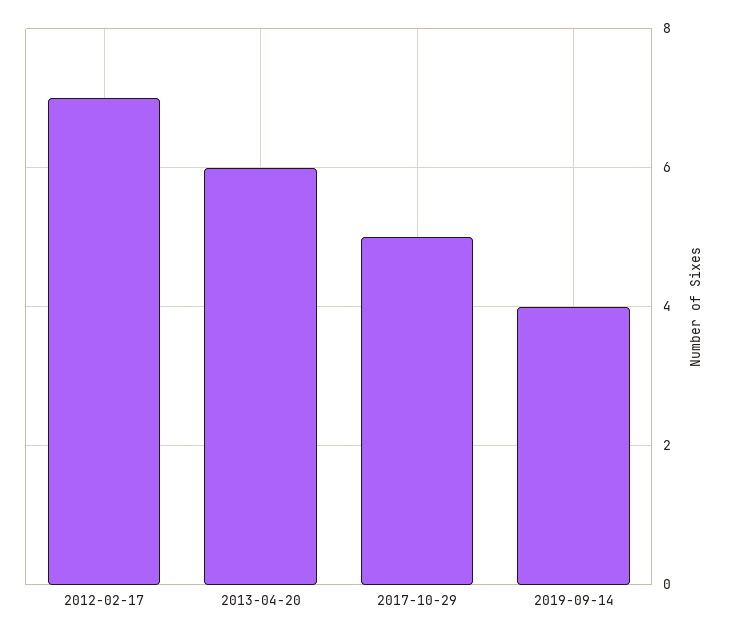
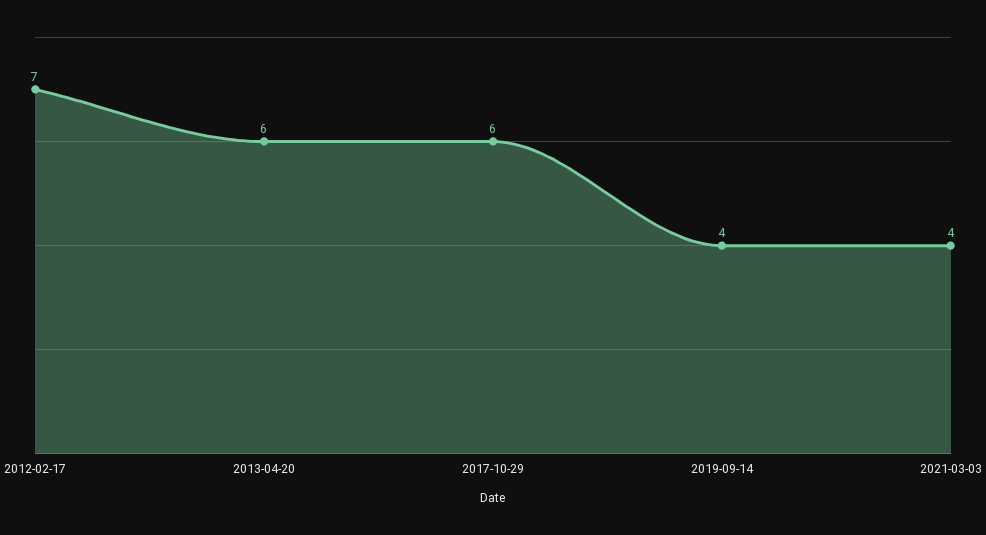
2017-10-29: 5 -> 6
2021-03-03: none -> 4

